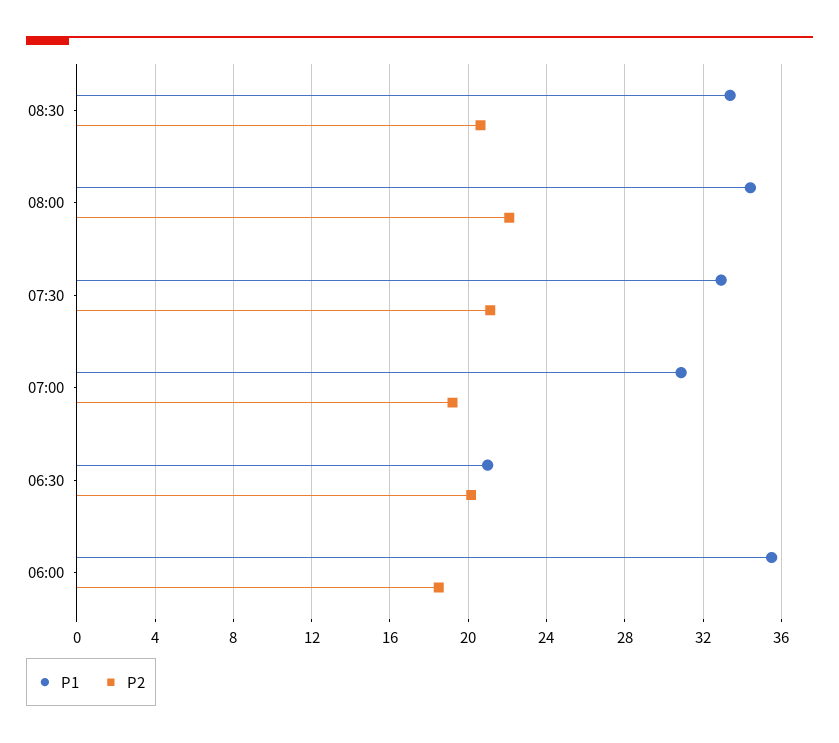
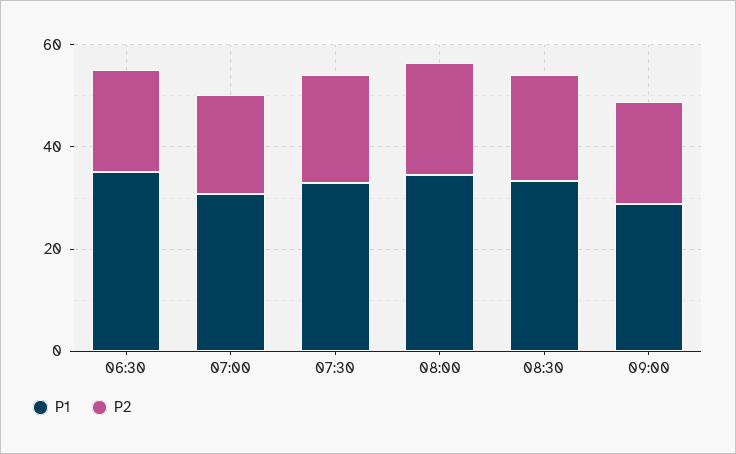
P1, 06:30: 21 -> 35
P1, 06:00: 35.5 -> none
P2, 06:00: 18.5 -> none
P1, 09:00: none -> 30
P2, 09:00: none -> 20

